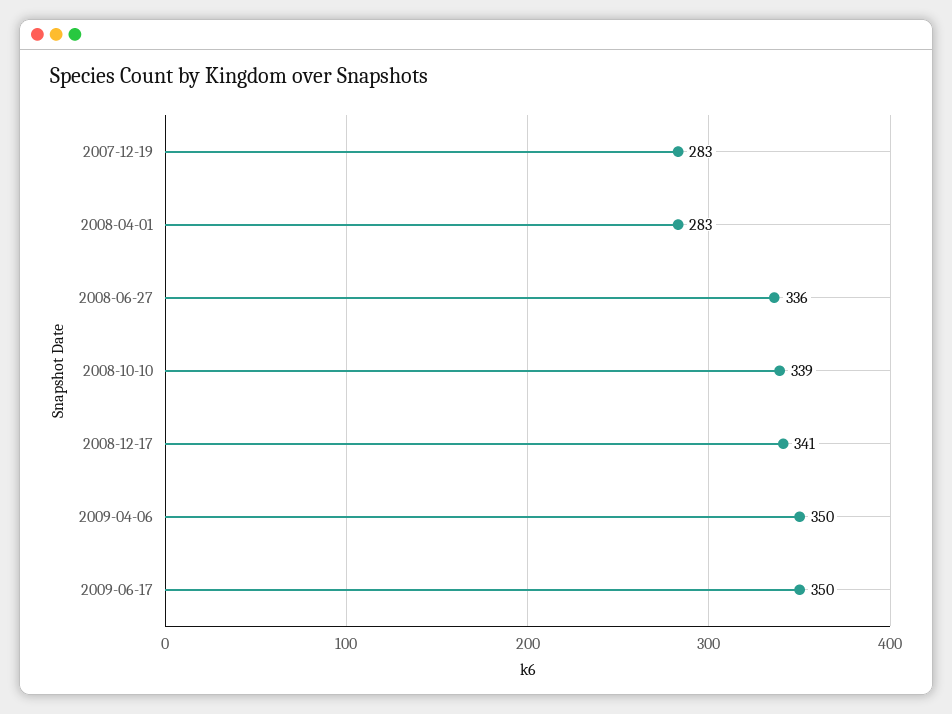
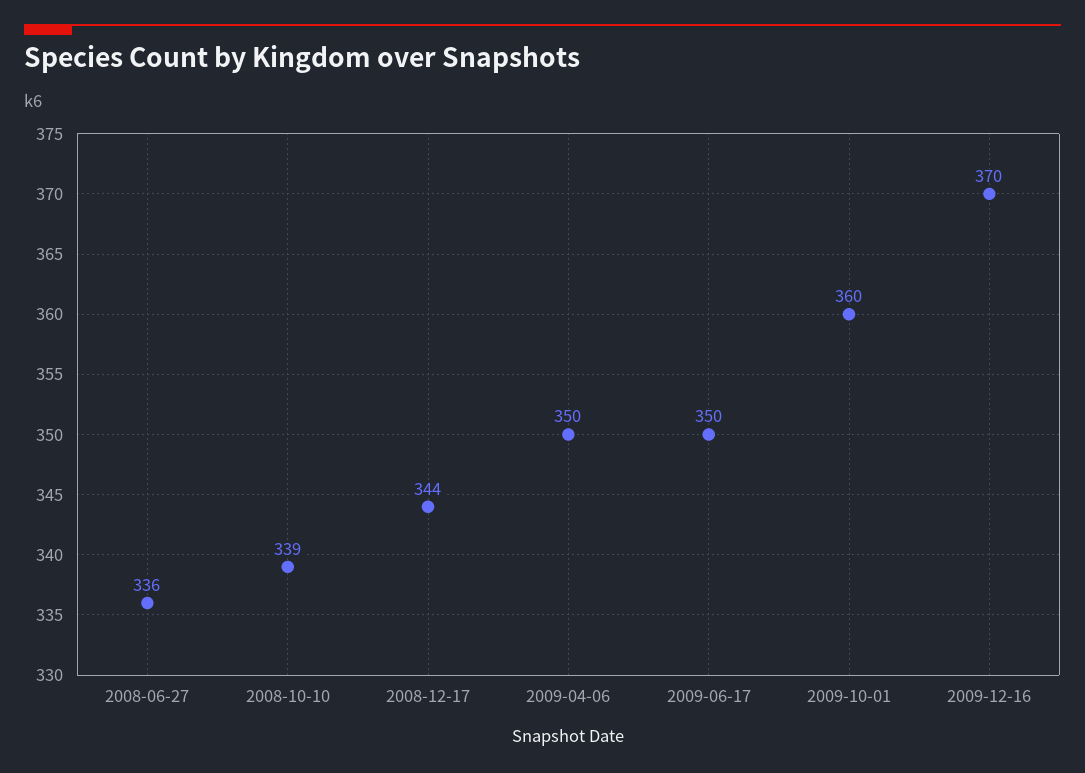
2007-12-19: 283 -> none
2008-04-01: 283 -> none
2008-12-17: 341 -> 344
2009-10-01: none -> 360
2009-12-16: none -> 370

